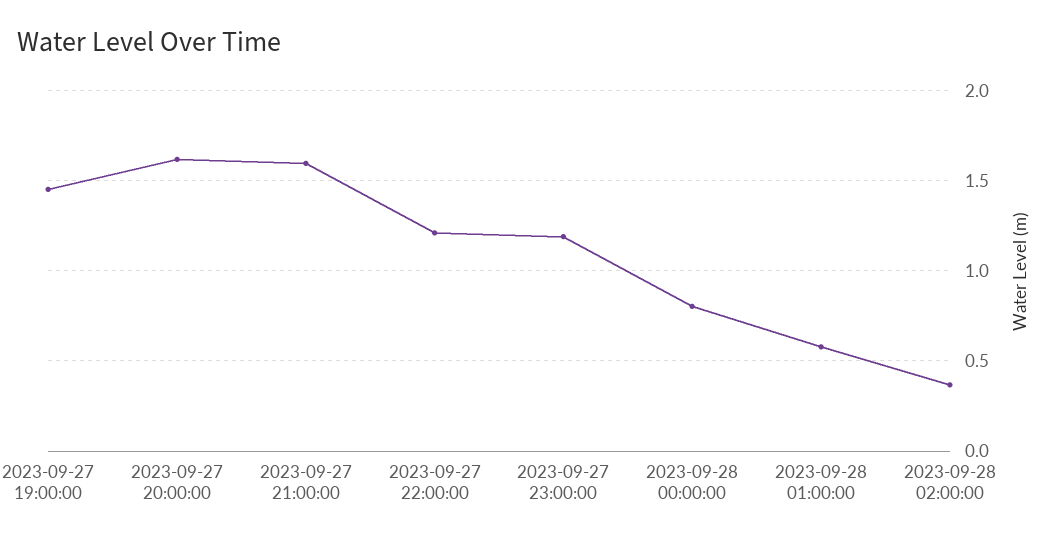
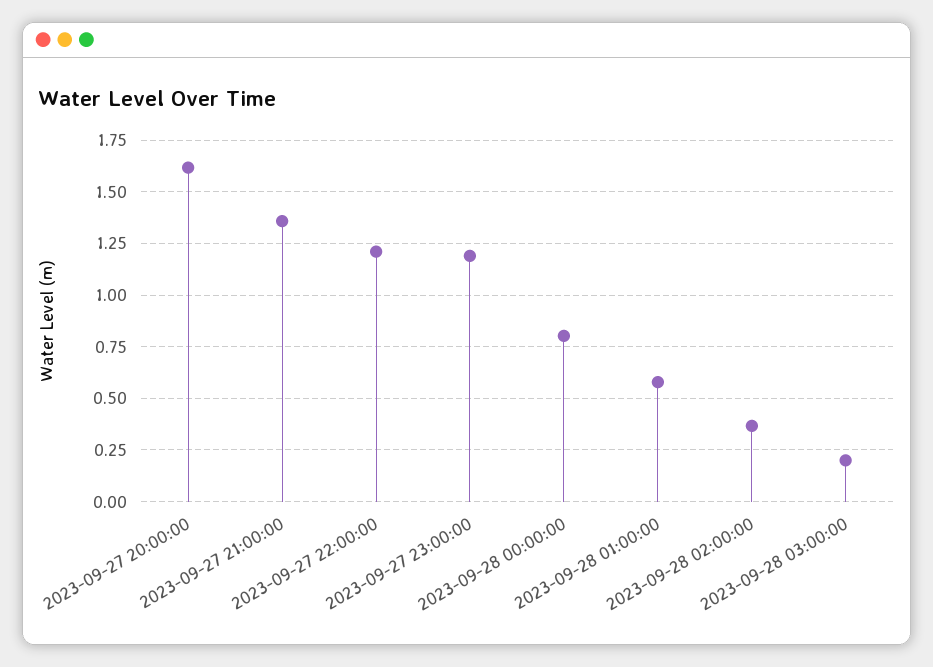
2023-09-27 19:00:00: 1.45 -> none
2023-09-27 21:00:00: 1.6 -> 1.35
2023-09-28 03:00:00: none -> 0.2

